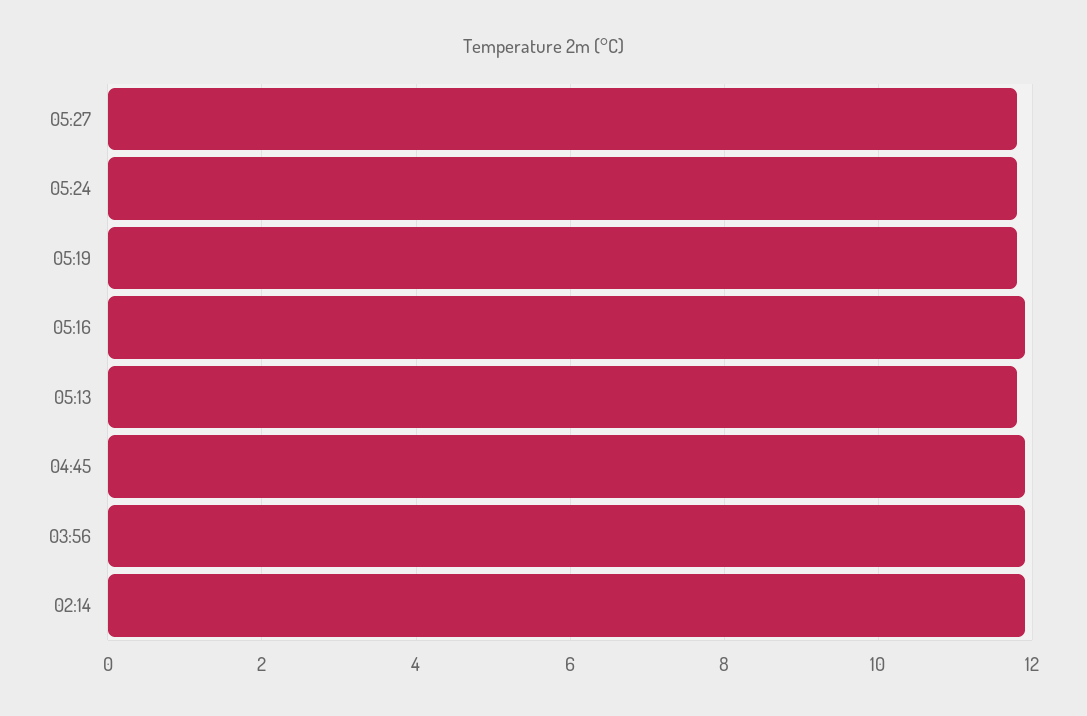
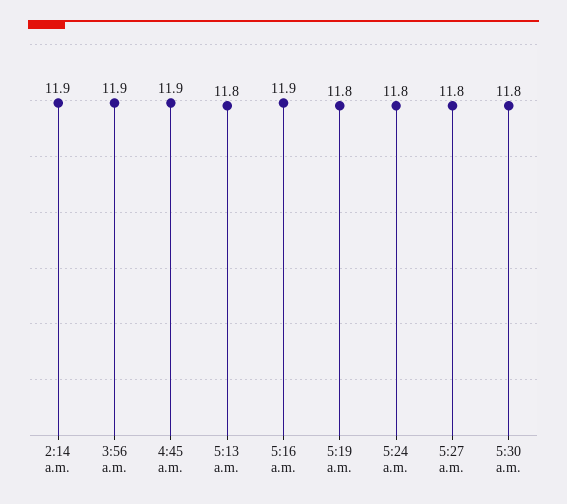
5:30 a.m.: none -> 11.8

